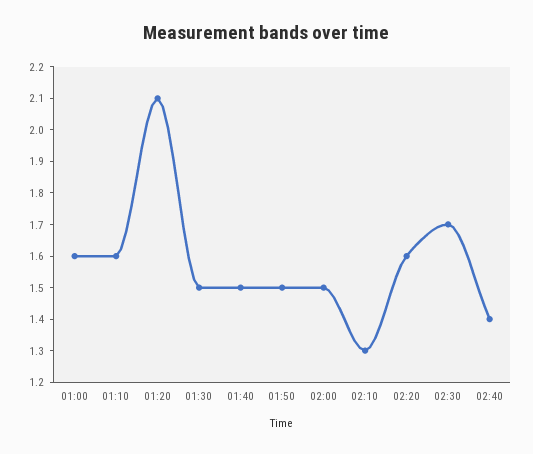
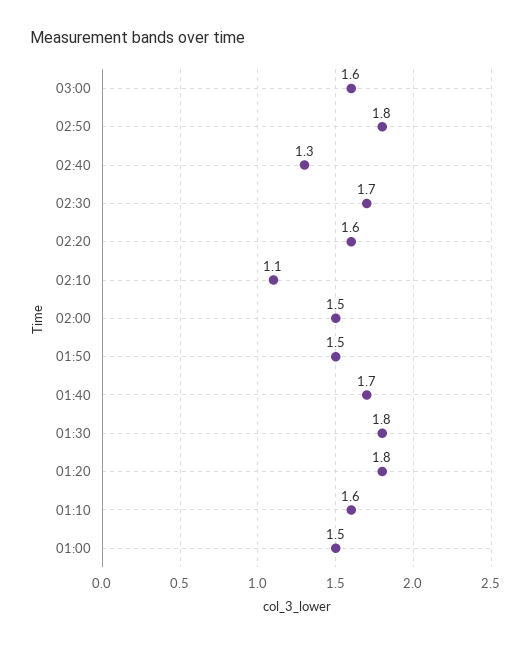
01:00: 1.6 -> 1.5
01:20: 2.1 -> 1.8
01:30: 1.5 -> 1.8
01:40: 1.5 -> 1.7
02:10: 1.3 -> 1.1
02:40: 1.4 -> 1.3
03:00: none -> 1.6
02:50: none -> 1.8

